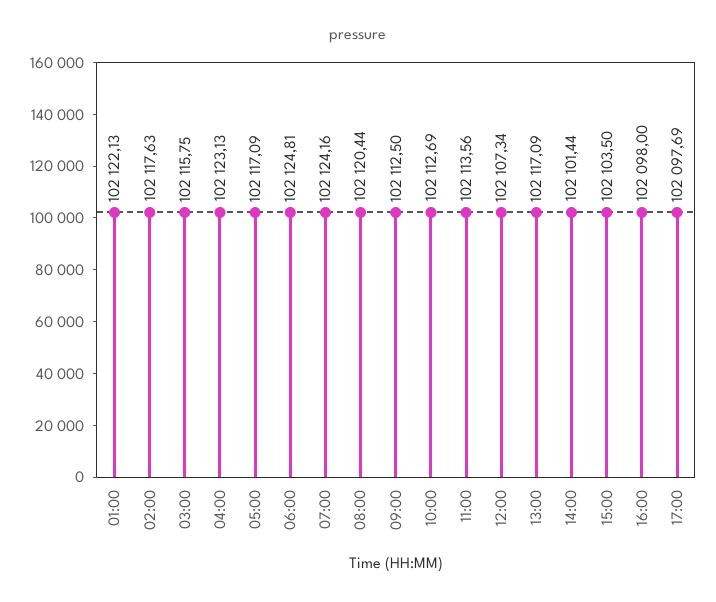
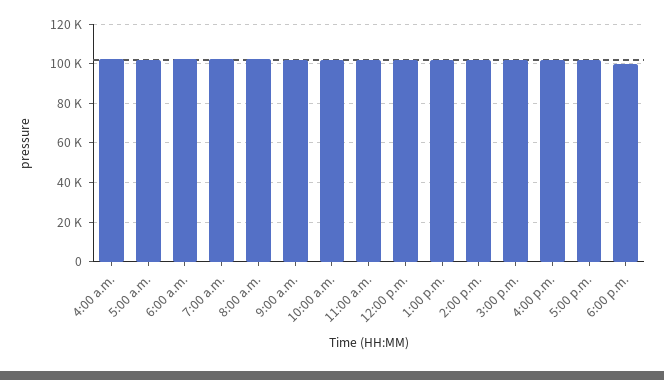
01:00: 102122.13 -> none
02:00: 102117.63 -> none
03:00: 102115.75 -> none
6:00 p.m.: none -> 100000

